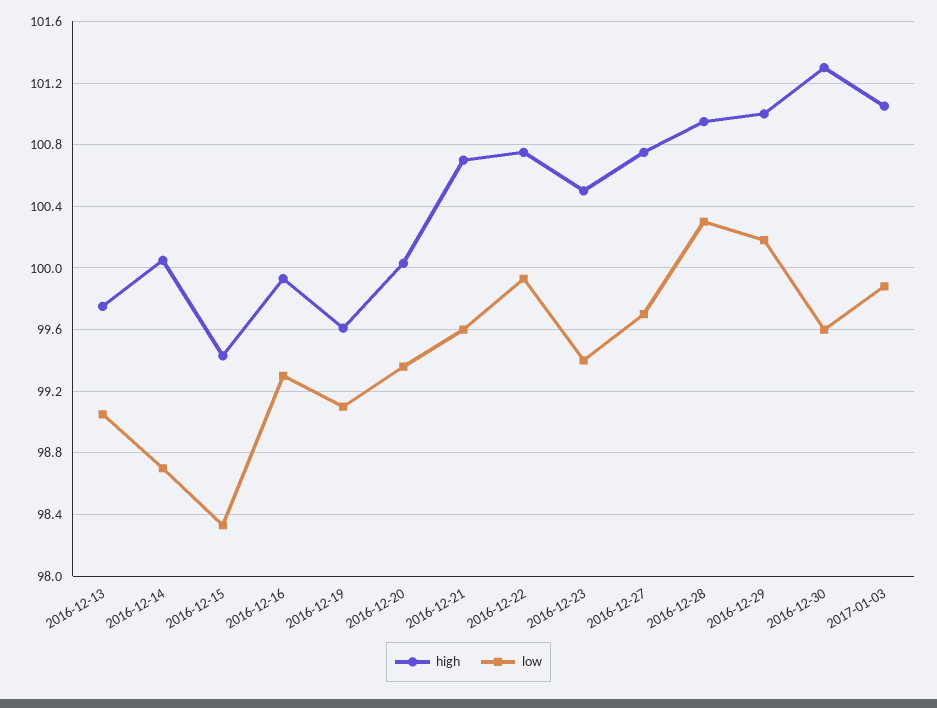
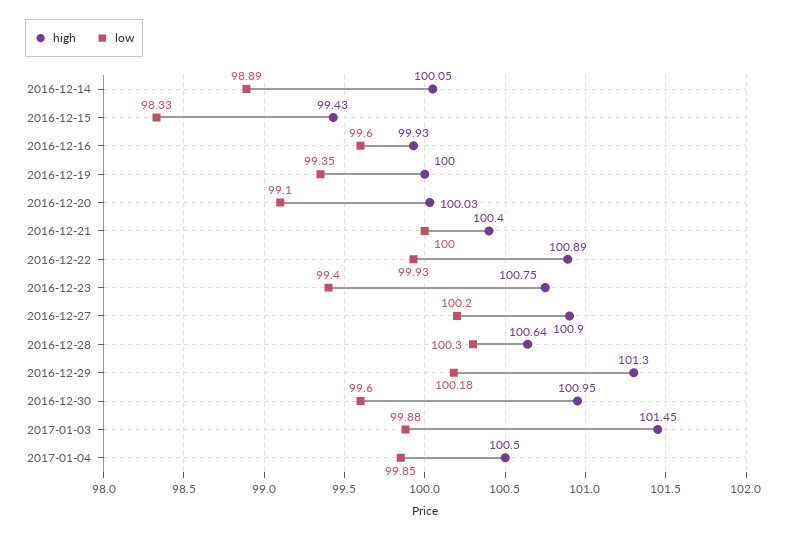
high, 2016-12-13: 99.75 -> none
low, 2016-12-13: 99.05 -> none
low, 2016-12-14: 98.7 -> 98.89
low, 2016-12-16: 99.3 -> 99.6
high, 2016-12-19: 99.6 -> 100
low, 2016-12-19: 99.1 -> 99.35
low, 2016-12-20: 99.35 -> 99.1
high, 2016-12-21: 100.7 -> 100.4
low, 2016-12-21: 99.6 -> 100
high, 2016-12-22: 100.75 -> 100.89
high, 2016-12-23: 100.5 -> 100.75
high, 2016-12-27: 100.75 -> 100.9
low, 2016-12-27: 99.7 -> 100.2
high, 2016-12-28: 100.95 -> 100.64
high, 2016-12-29: 101 -> 101.3
high, 2016-12-30: 101.3 -> 100.95
high, 2017-01-03: 101.05 -> 101.45
high, 2017-01-04: none -> 100.5
low, 2017-01-04: none -> 99.85

